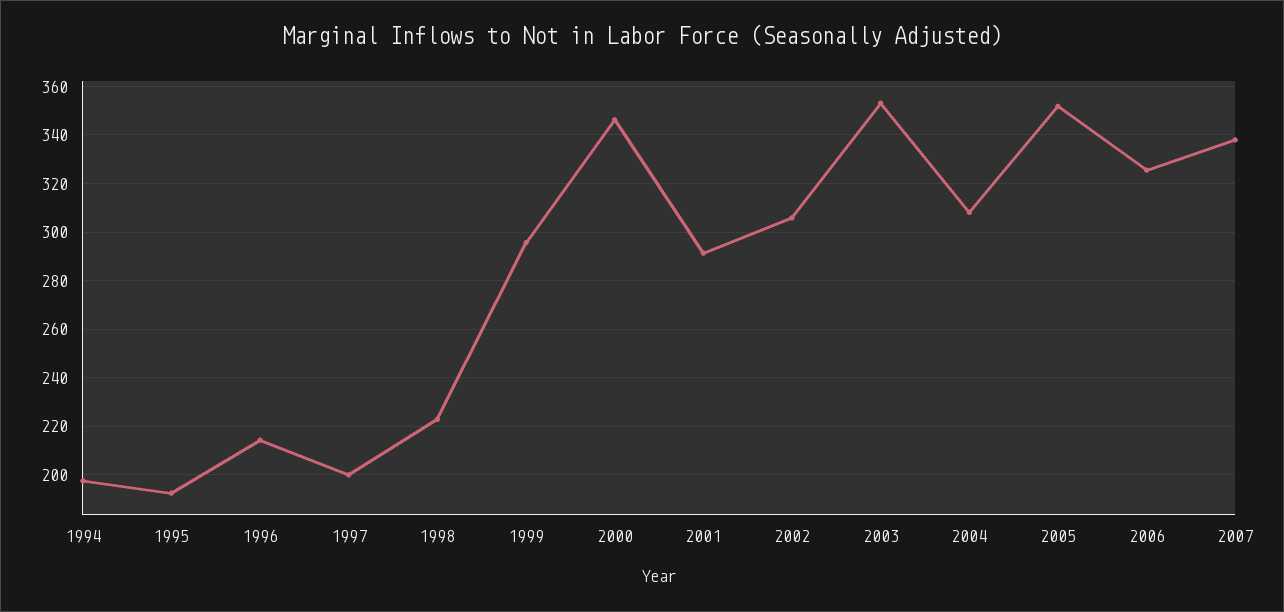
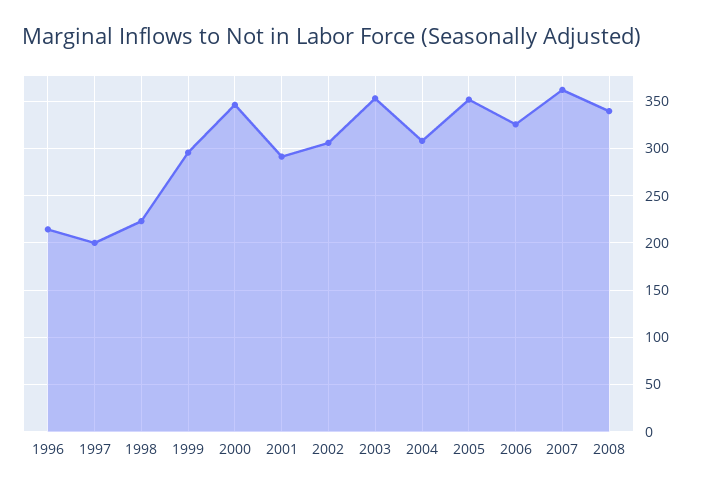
1994: 197.5 -> none
1995: 192.5 -> none
2007: 337.5 -> 360
2008: none -> 340

